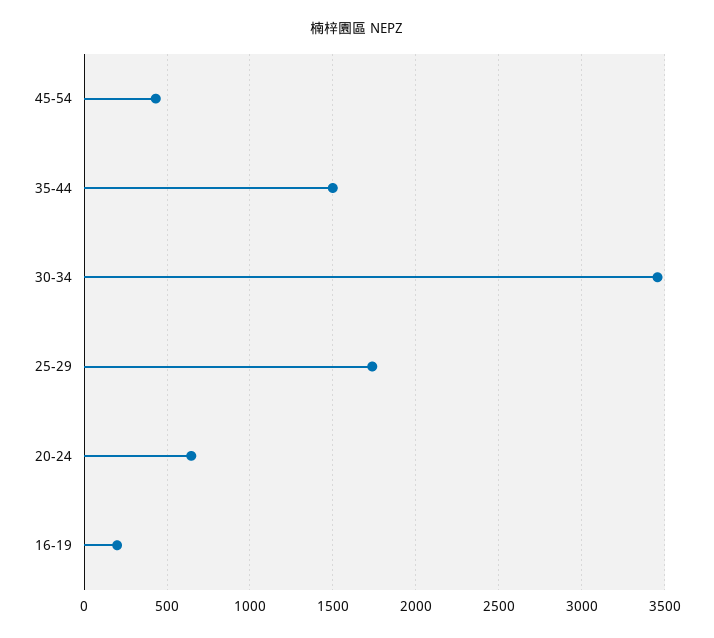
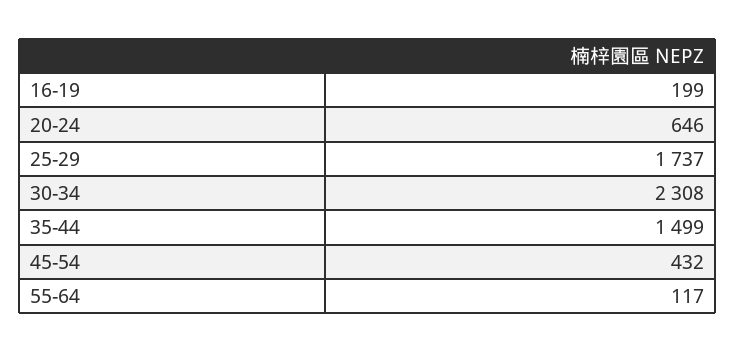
30-34: 3450 -> 2308
55-64: none -> 117

